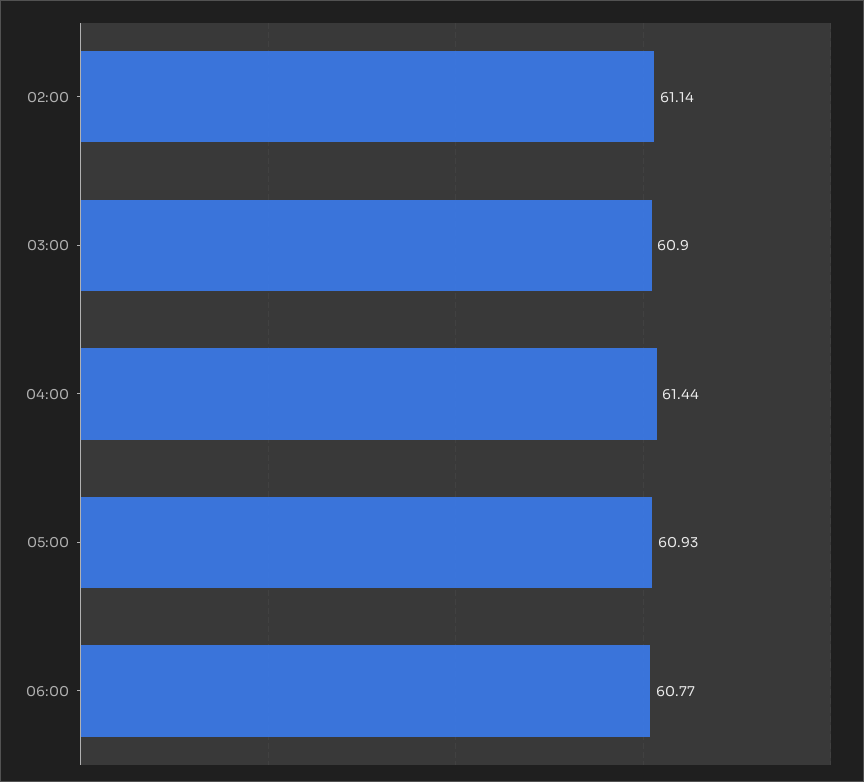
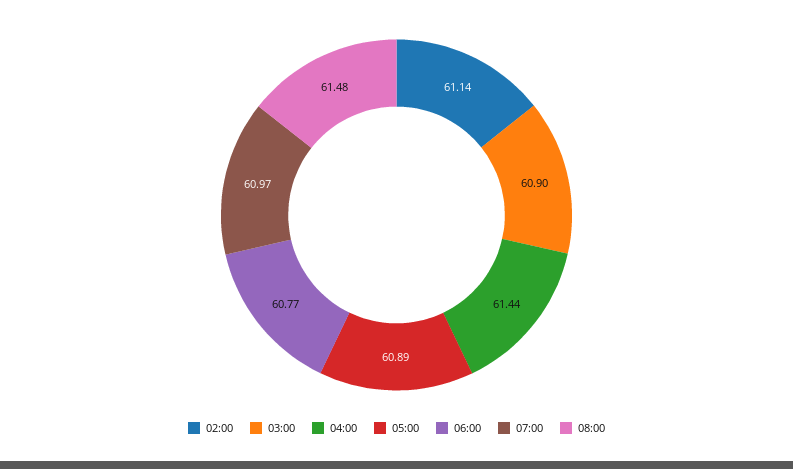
05:00: 60.93 -> 60.89
07:00: none -> 60.97
08:00: none -> 61.48

